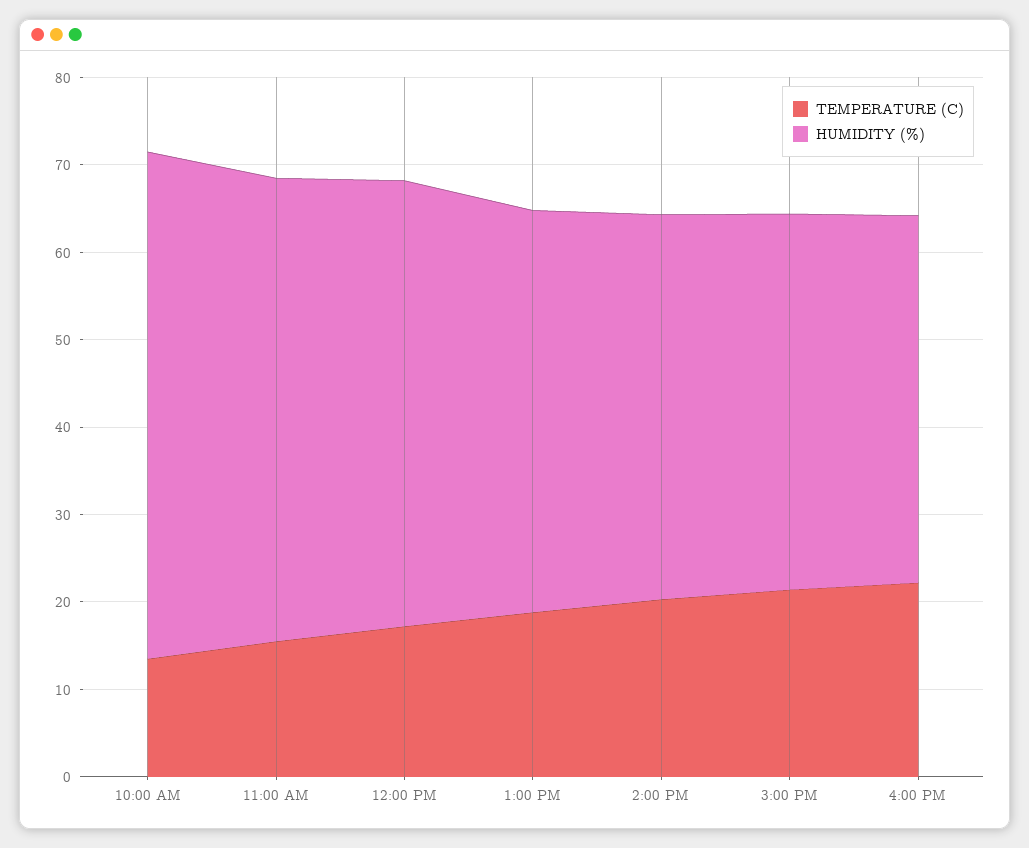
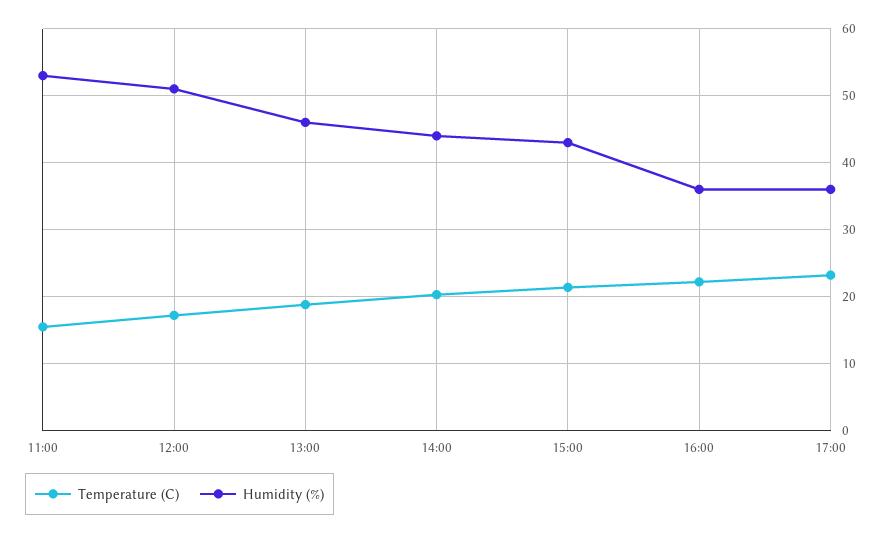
TEMPERATURE (C), 10:00 AM: 14 -> none
HUMIDITY (%), 10:00 AM: 58 -> none
HUMIDITY (%), 4:00 PM: 42 -> 36
TEMPERATURE (C), 17:00: none -> 23
HUMIDITY (%), 17:00: none -> 36

